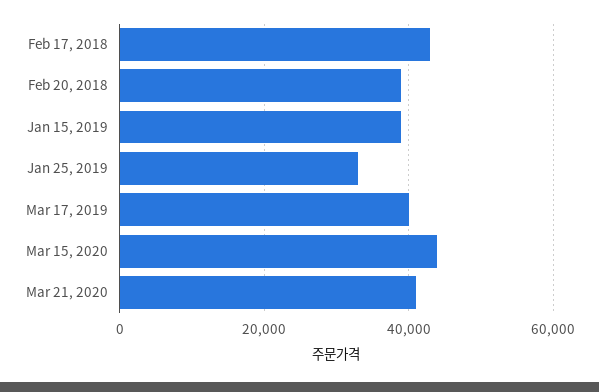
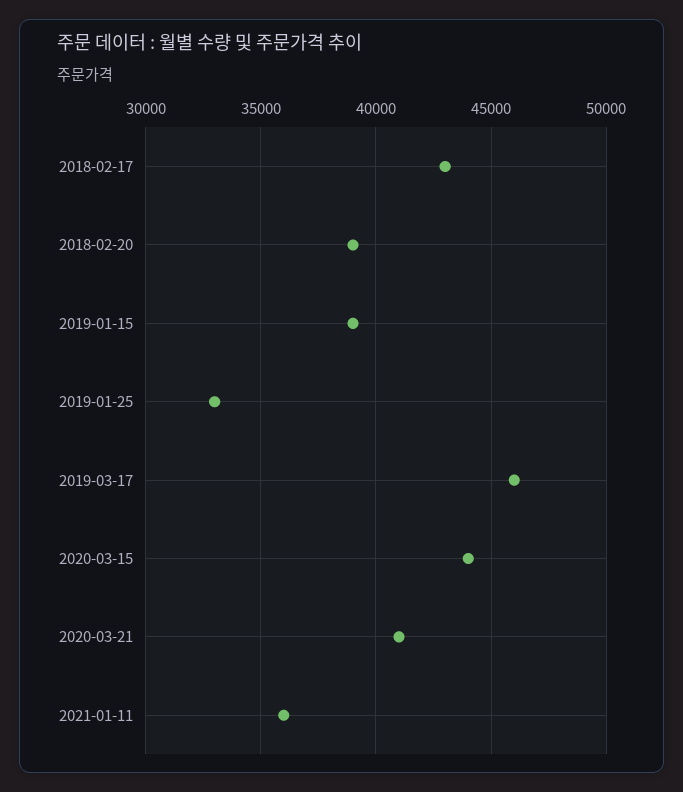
Mar 17, 2019: 40000 -> 46000
2021-01-11: none -> 36000

